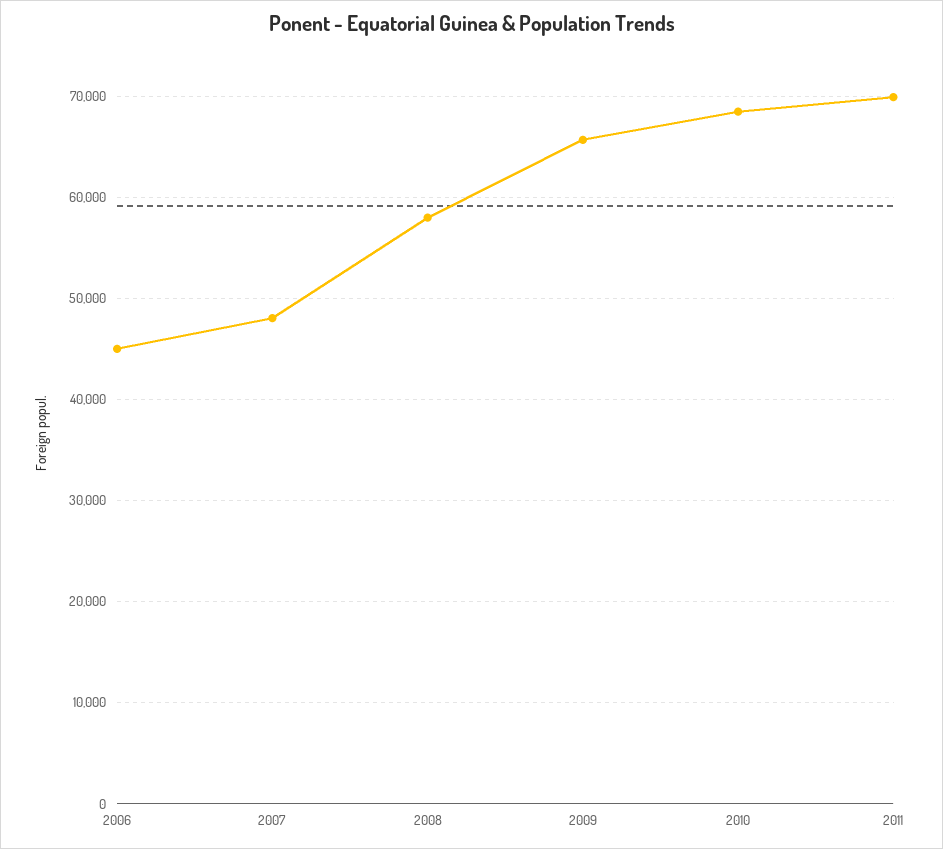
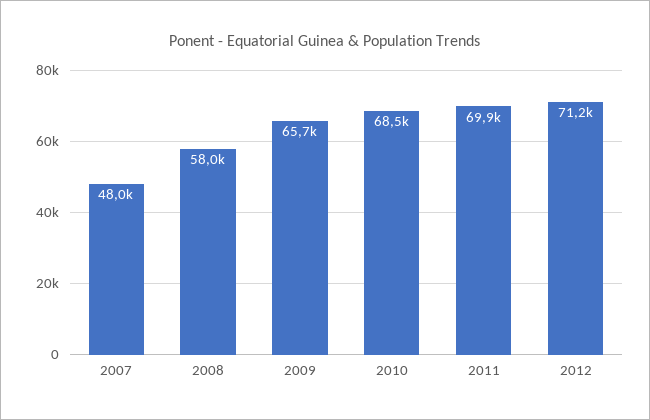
2006: 45000 -> none
2012: none -> 71200

